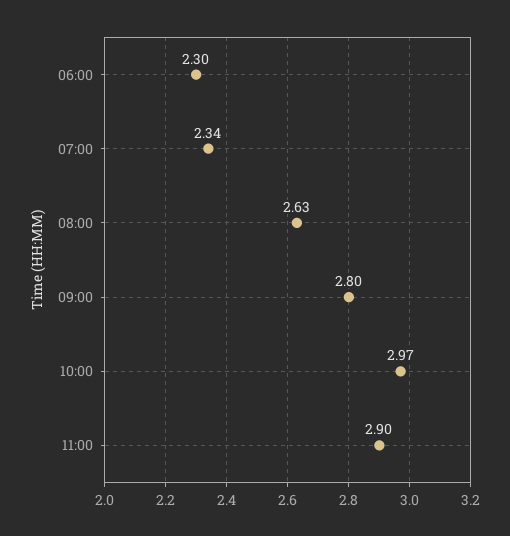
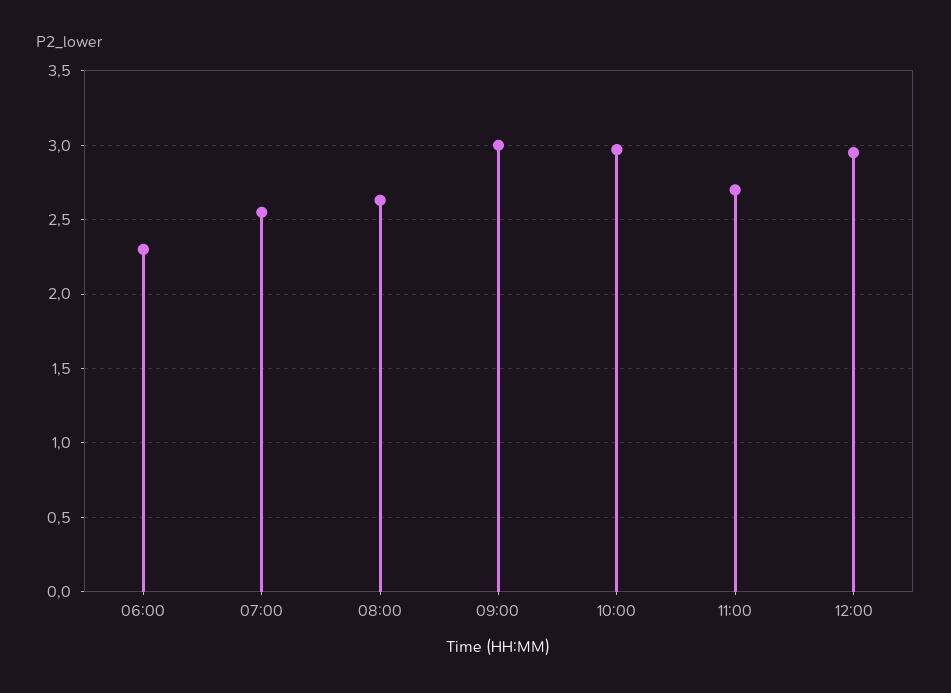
07:00: 2.34 -> 2.55
09:00: 2.8 -> 3
11:00: 2.9 -> 2.7
12:00: none -> 2.95

